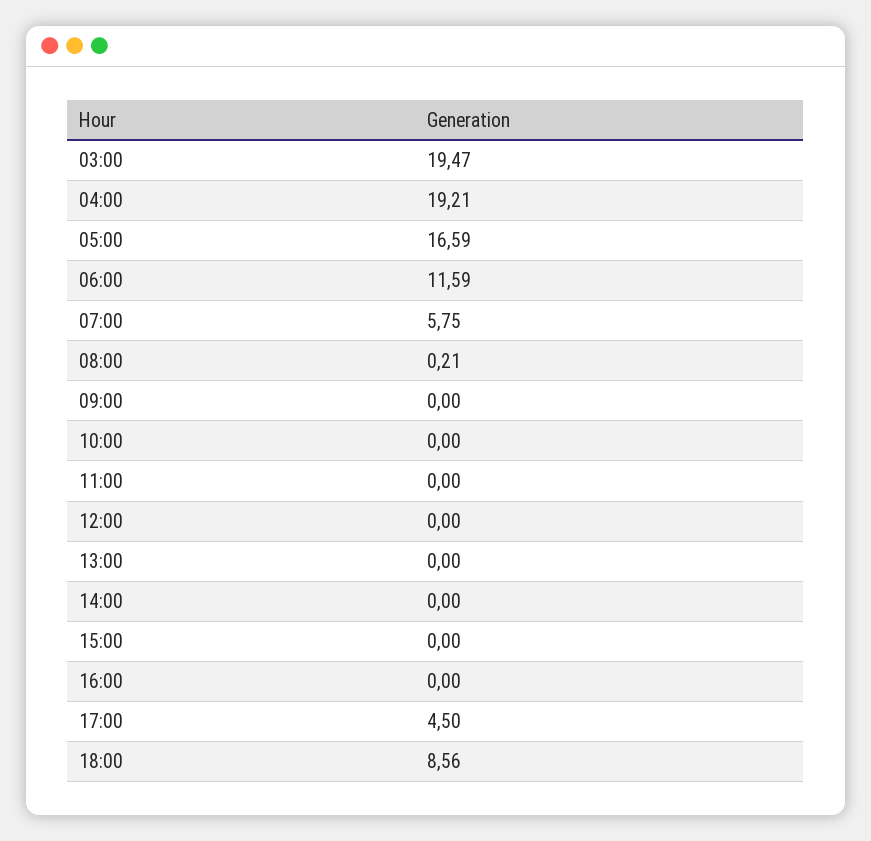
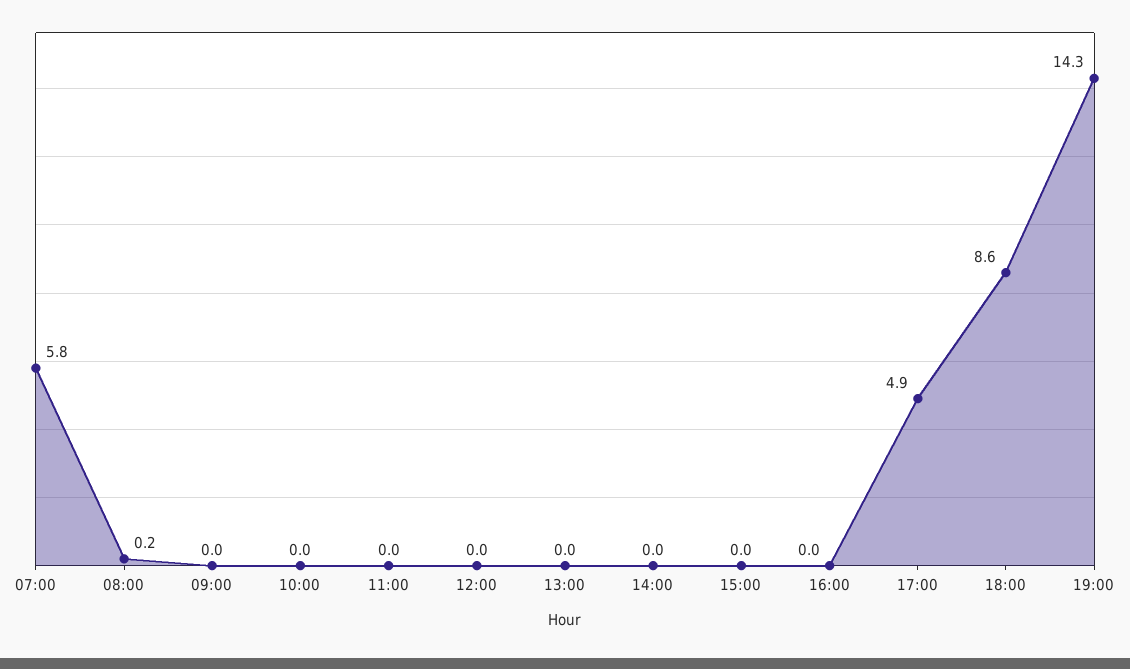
03:00: 19.47 -> none
04:00: 19.21 -> none
05:00: 16.59 -> none
06:00: 11.59 -> none
17:00: 4.5 -> 4.9
19:00: none -> 14.3

